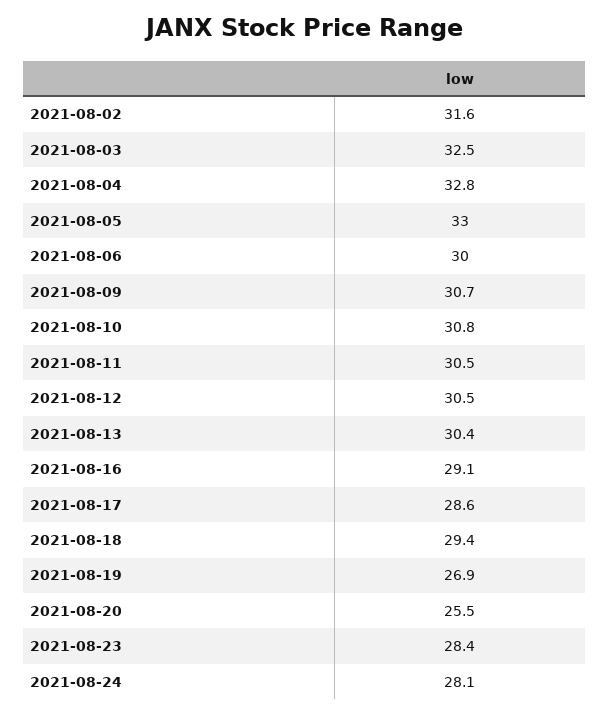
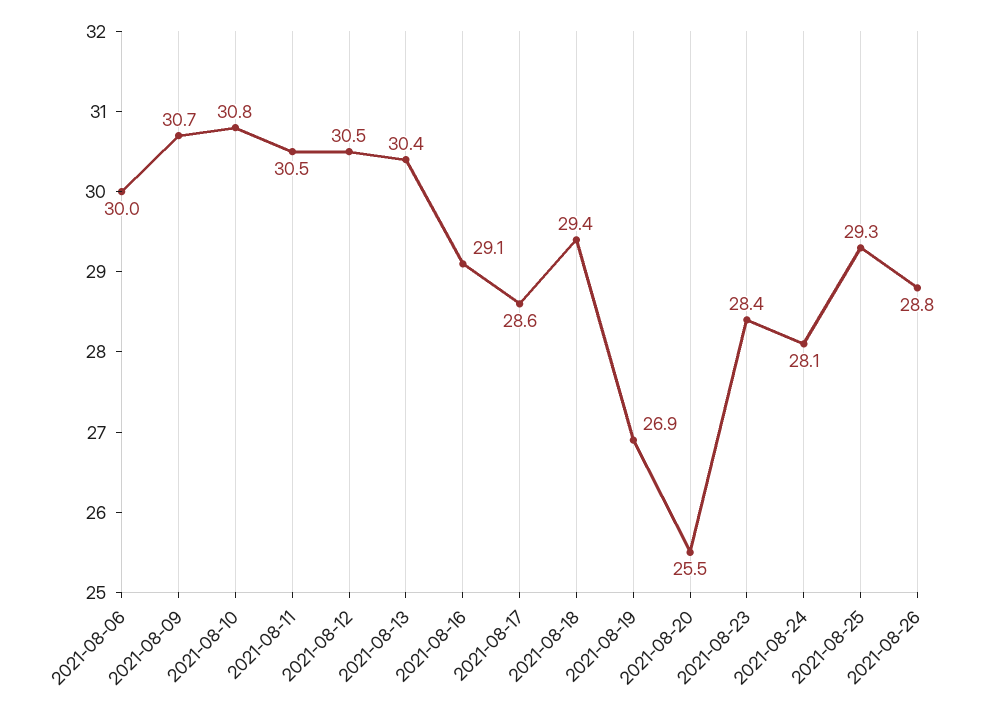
2021-08-02: 31.6 -> none
2021-08-03: 32.5 -> none
2021-08-04: 32.8 -> none
2021-08-05: 33 -> none
2021-08-25: none -> 29.3
2021-08-26: none -> 28.8

